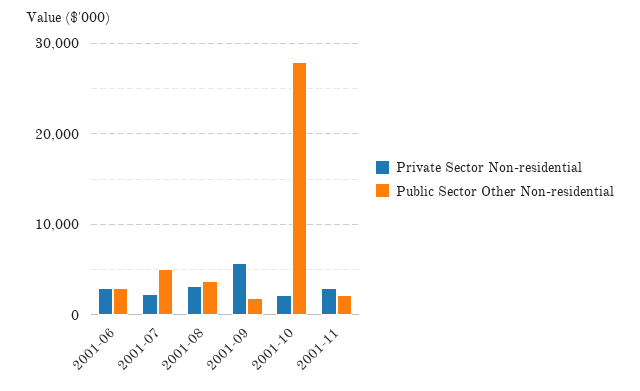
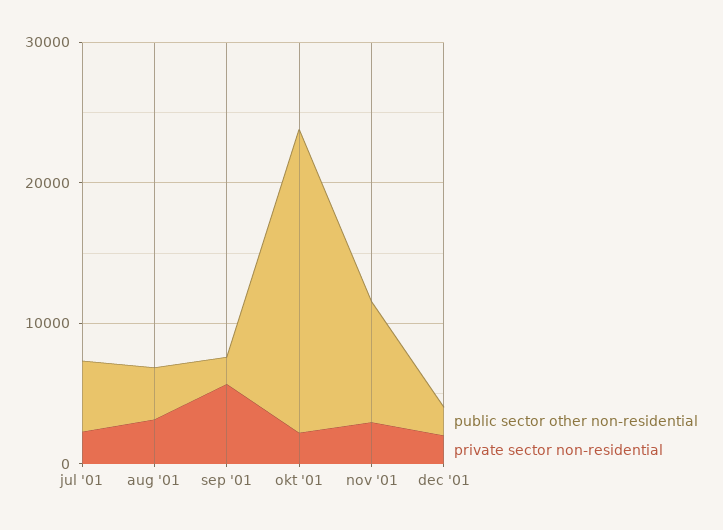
Private Sector Non-residential, 2001-06: 3000 -> none
Public Sector Other Non-residential, 2001-06: 3000 -> none
Public Sector Other Non-residential, 2001-10: 28000 -> 22000
Public Sector Other Non-residential, 2001-11: 2000 -> 8000
Public Sector Other Non-residential, dec '01: none -> 2000
Private Sector Non-residential, dec '01: none -> 2000

